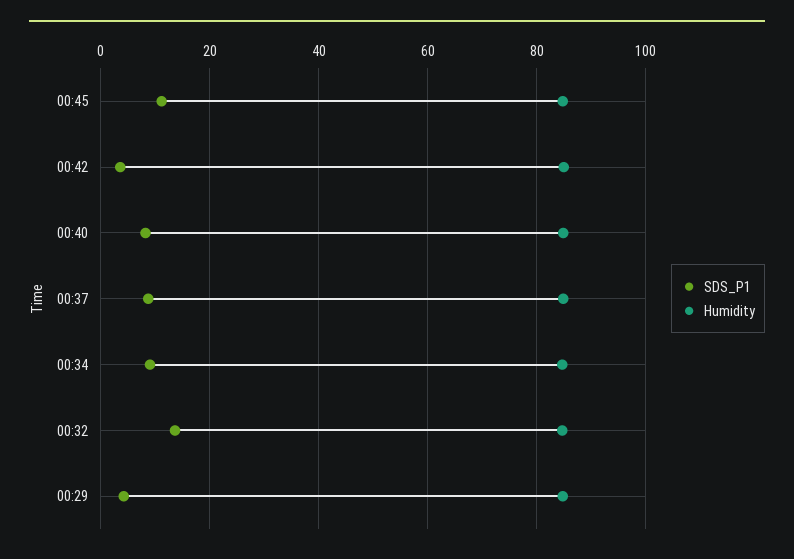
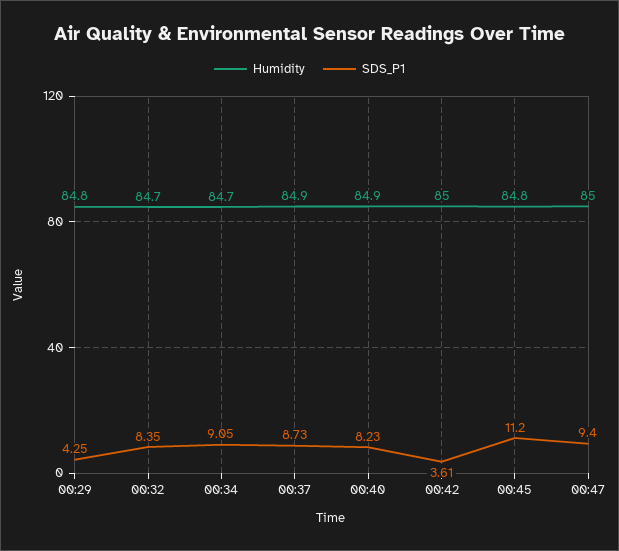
SDS_P1, 00:32: 14 -> 8.35
Humidity, 00:47: none -> 85
SDS_P1, 00:47: none -> 9.4

